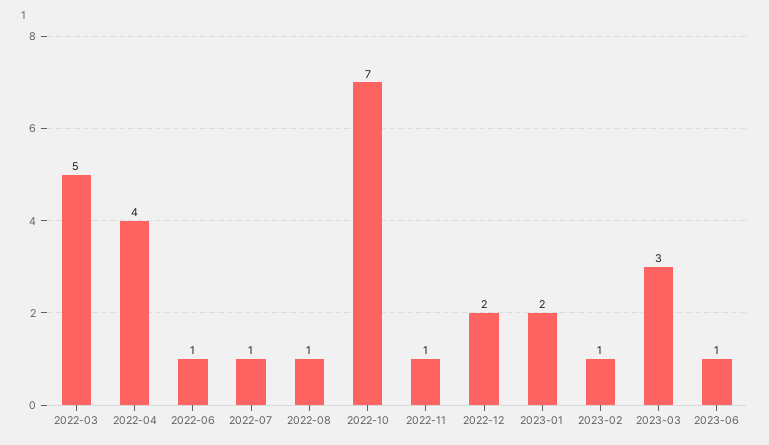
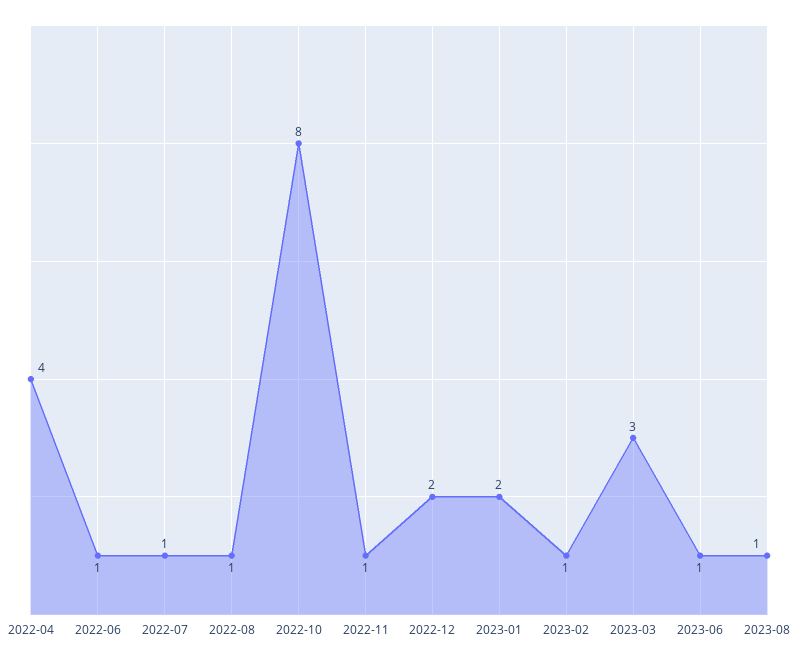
2022-03: 5 -> none
2022-10: 7 -> 8
2023-08: none -> 1

